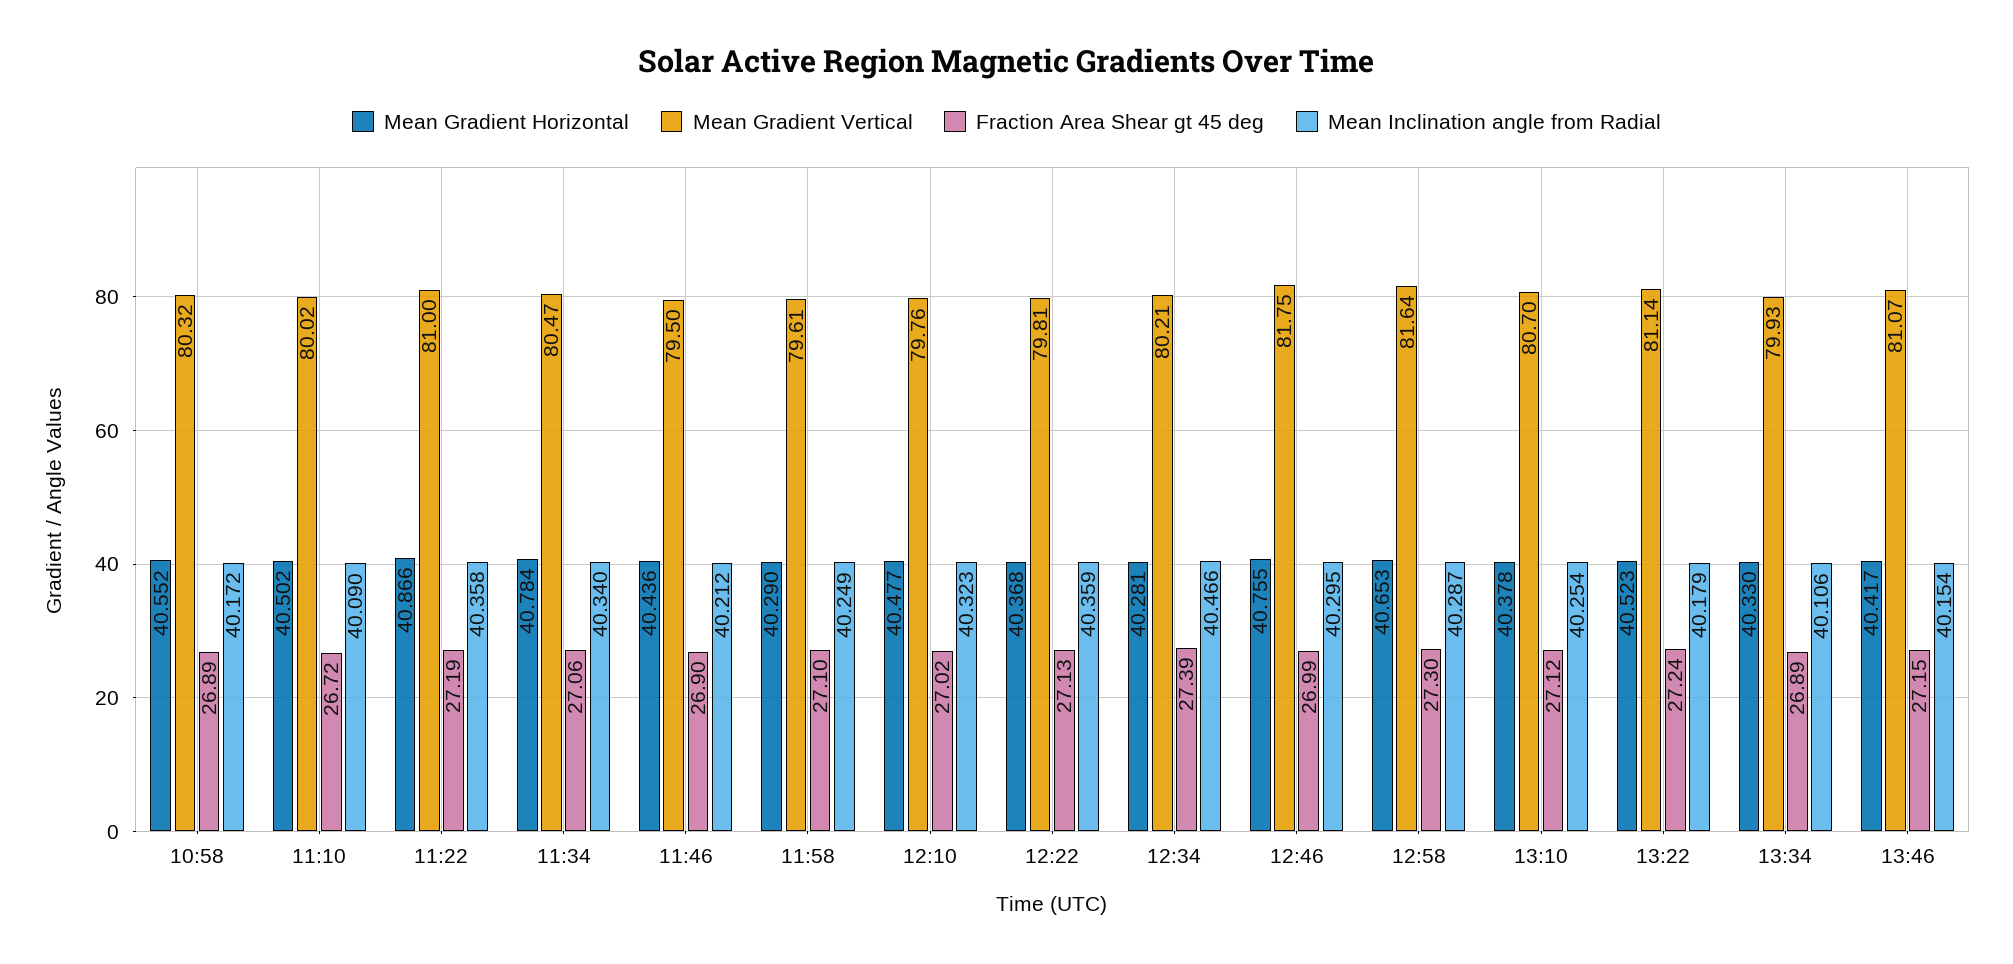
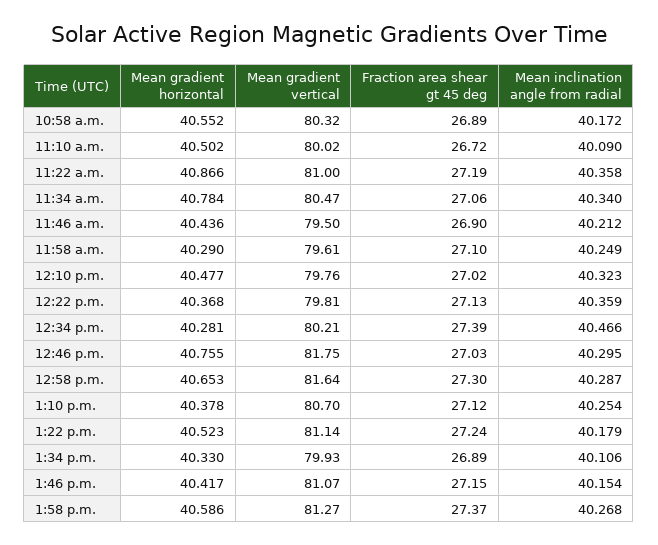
Fraction Area Shear gt 45 deg, 12:46: 26.99 -> 27.03
Mean Gradient Horizontal, 1:58 p.m.: none -> 40.586
Mean Gradient Vertical, 1:58 p.m.: none -> 81.27
Fraction Area Shear gt 45 deg, 1:58 p.m.: none -> 27.37
Mean Inclination angle from Radial, 1:58 p.m.: none -> 40.268

